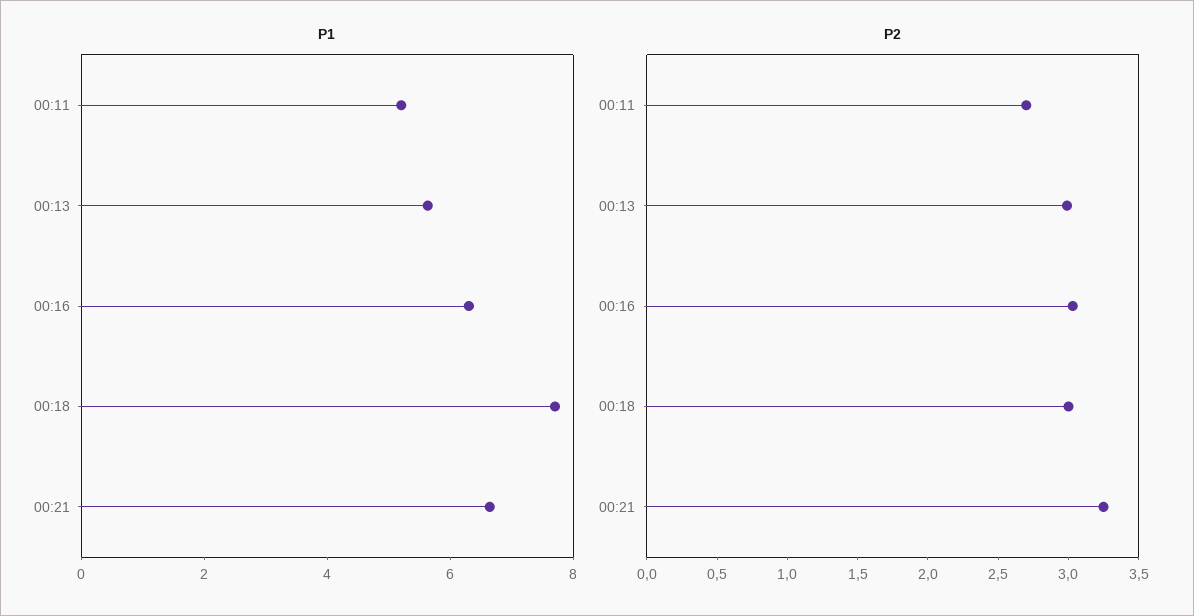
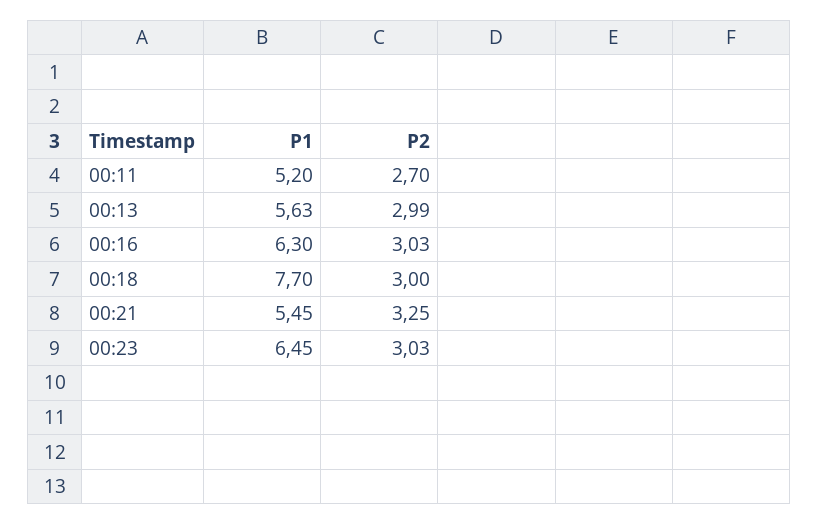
P1, 00:21: 6.5 -> 5.45
P1, 00:23: none -> 6.45
P2, 00:23: none -> 3.03

